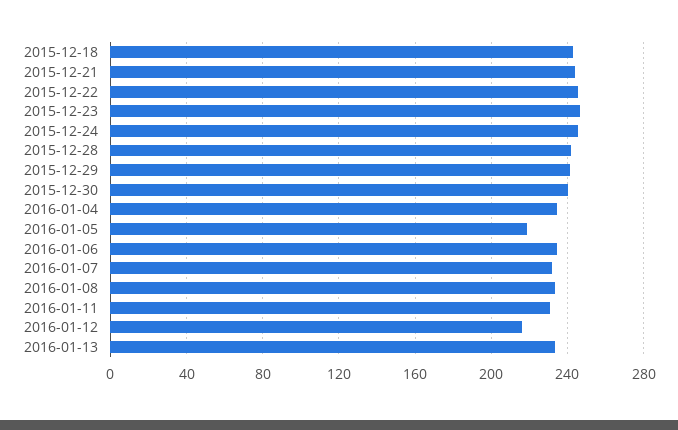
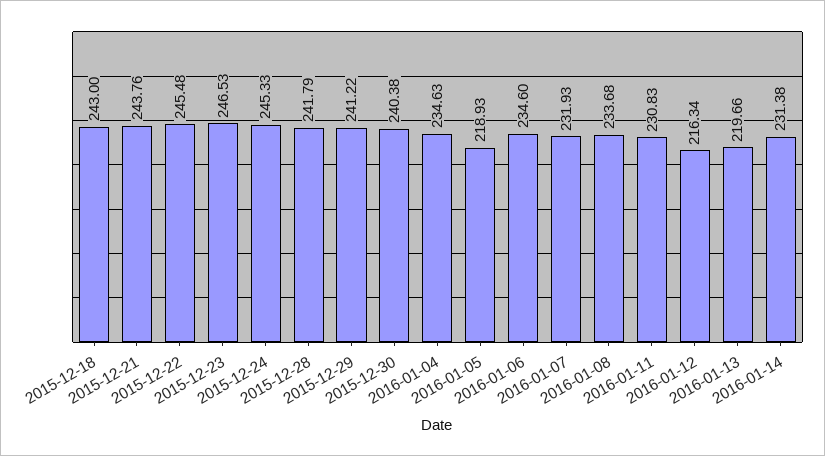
2016-01-13: 235 -> 219.66
2016-01-14: none -> 231.38

